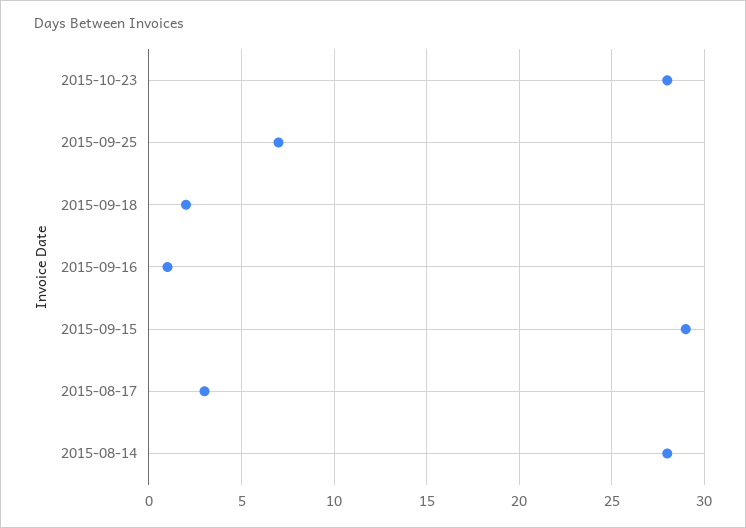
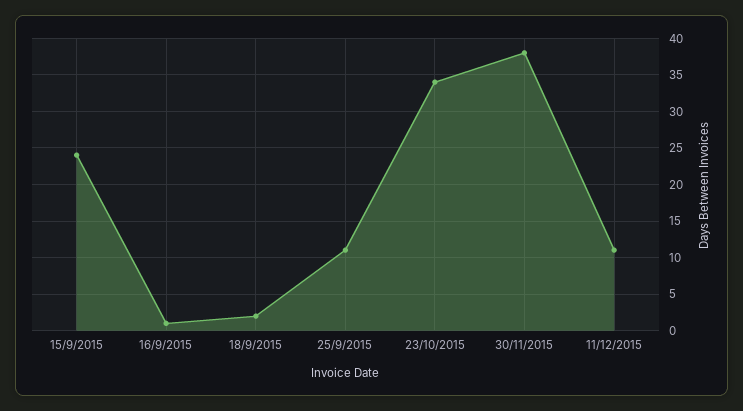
2015-10-23: 28 -> 34
2015-09-25: 7 -> 11
2015-09-15: 29 -> 24
2015-08-17: 3 -> none
2015-08-14: 28 -> none
30/11/2015: none -> 38
11/12/2015: none -> 11

